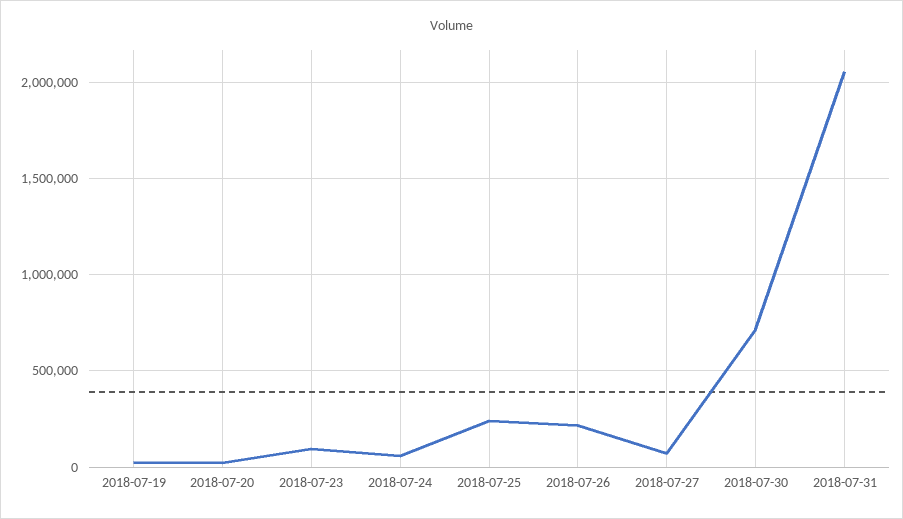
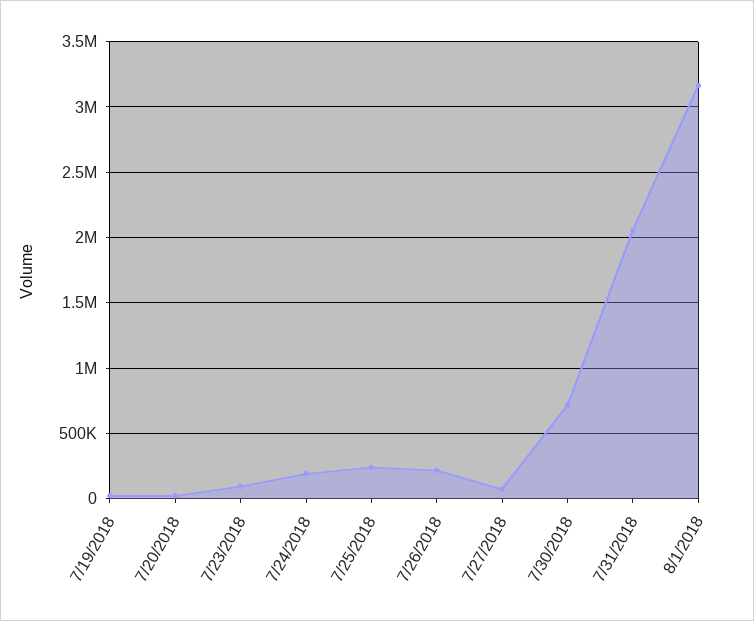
2018-07-24: 50000 -> 200000
8/1/2018: none -> 3150000

